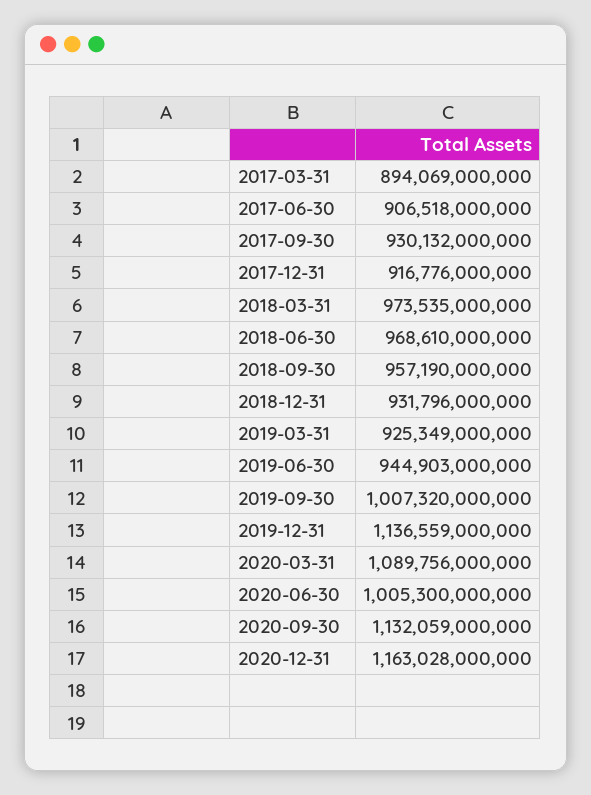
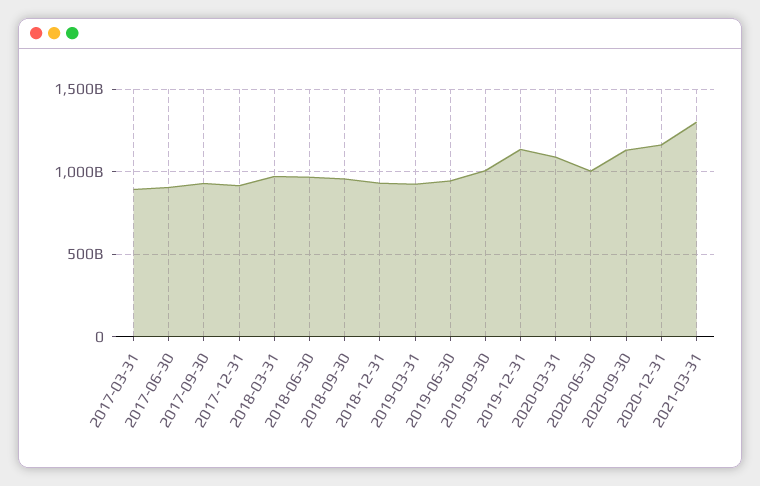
2021-03-31: none -> 1300000000000

